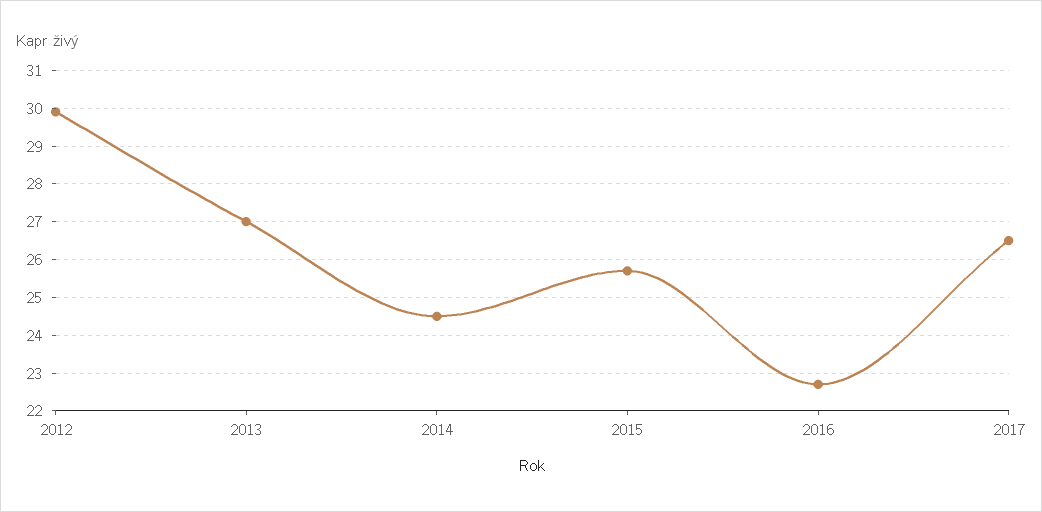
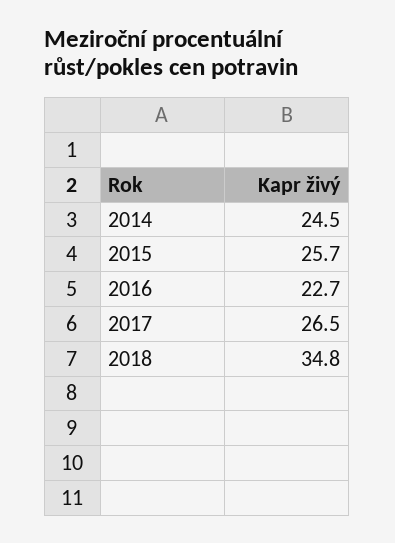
2012: 30 -> none
2013: 27 -> none
2018: none -> 34.8

